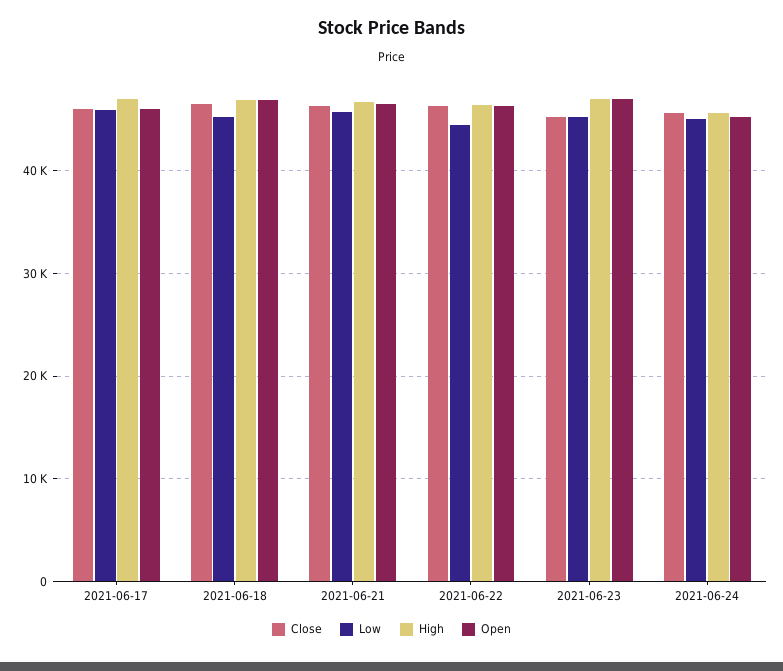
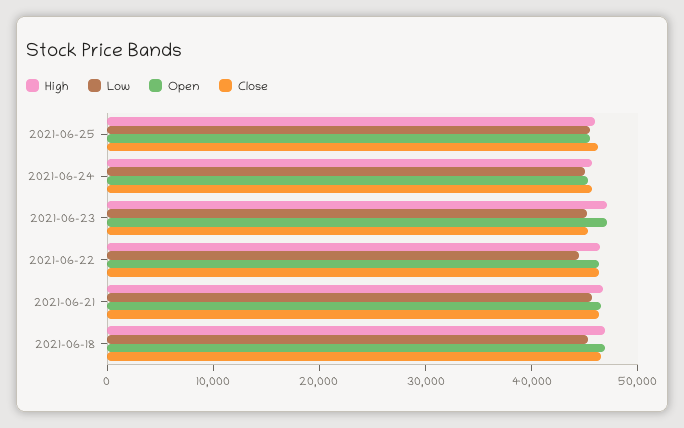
Close, 2021-06-17: 46000 -> none
Low, 2021-06-17: 46000 -> none
High, 2021-06-17: 47000 -> none
Open, 2021-06-17: 46000 -> none
High, 2021-06-25: none -> 46000
Low, 2021-06-25: none -> 46000
Open, 2021-06-25: none -> 46000
Close, 2021-06-25: none -> 46000

